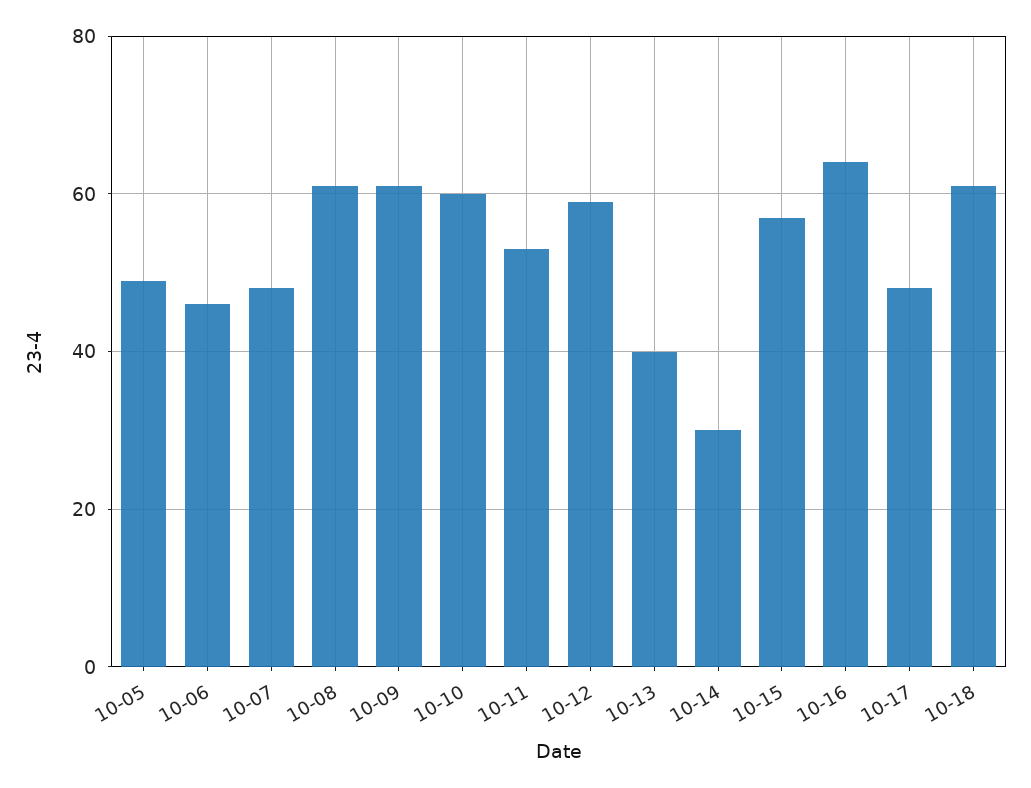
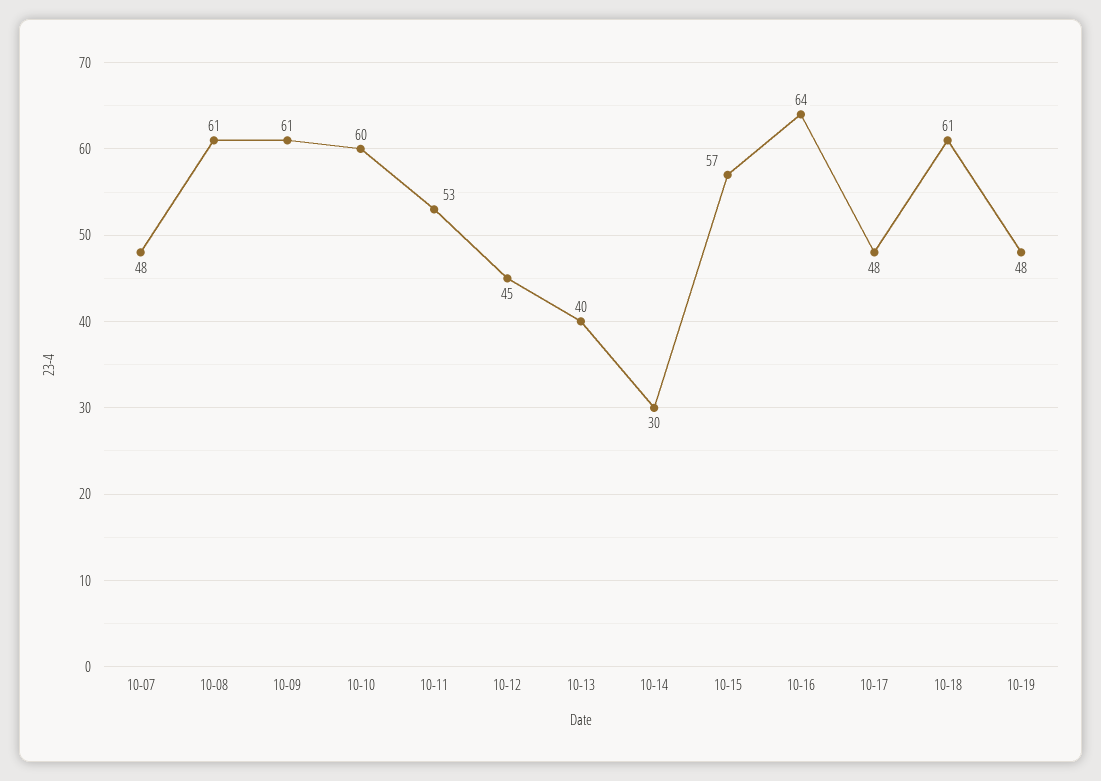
10-05: 50 -> none
10-06: 45 -> none
10-12: 60 -> 45
10-19: none -> 48

